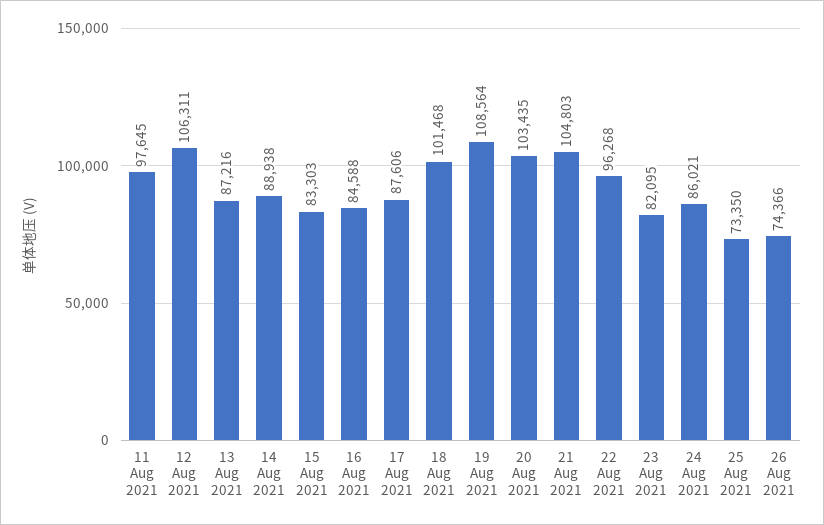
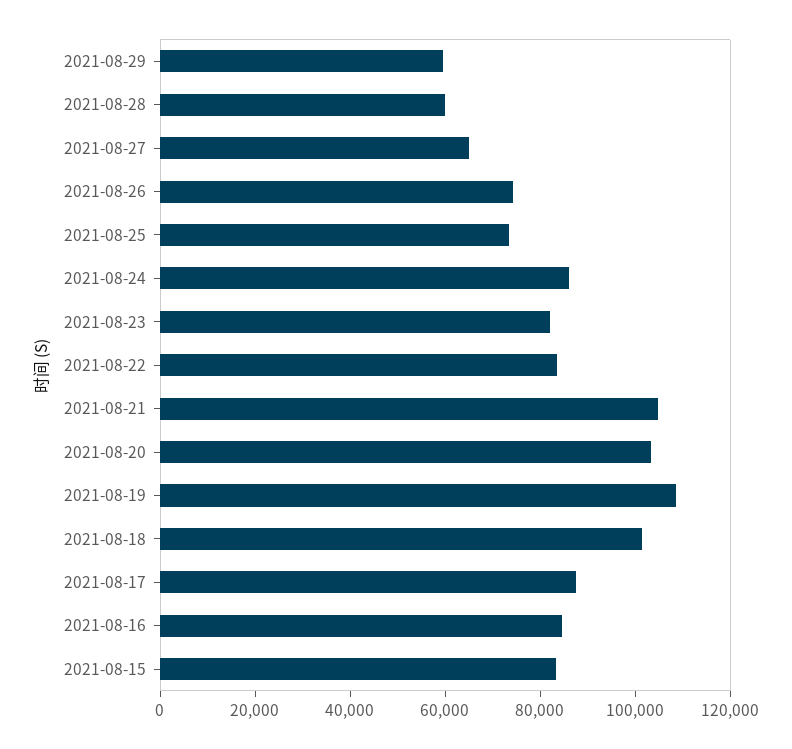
11 Aug 2021: 97645 -> none
12 Aug 2021: 106311 -> none
13 Aug 2021: 87216 -> none
14 Aug 2021: 88938 -> none
22 Aug 2021: 96268 -> 85000
2021-08-29: none -> 60000
2021-08-28: none -> 60000
2021-08-27: none -> 65000

